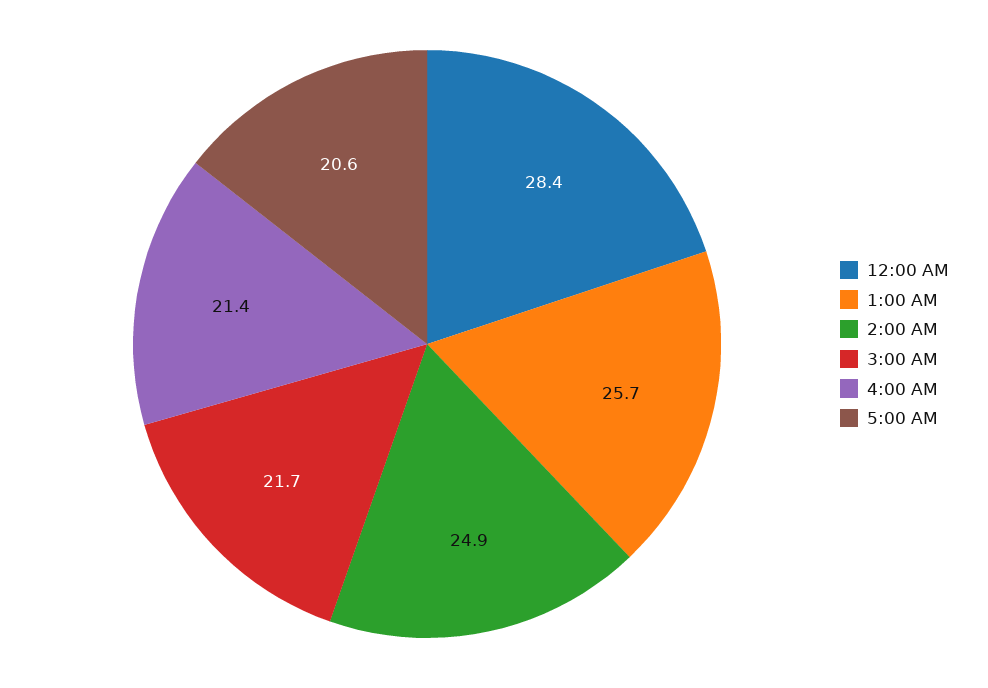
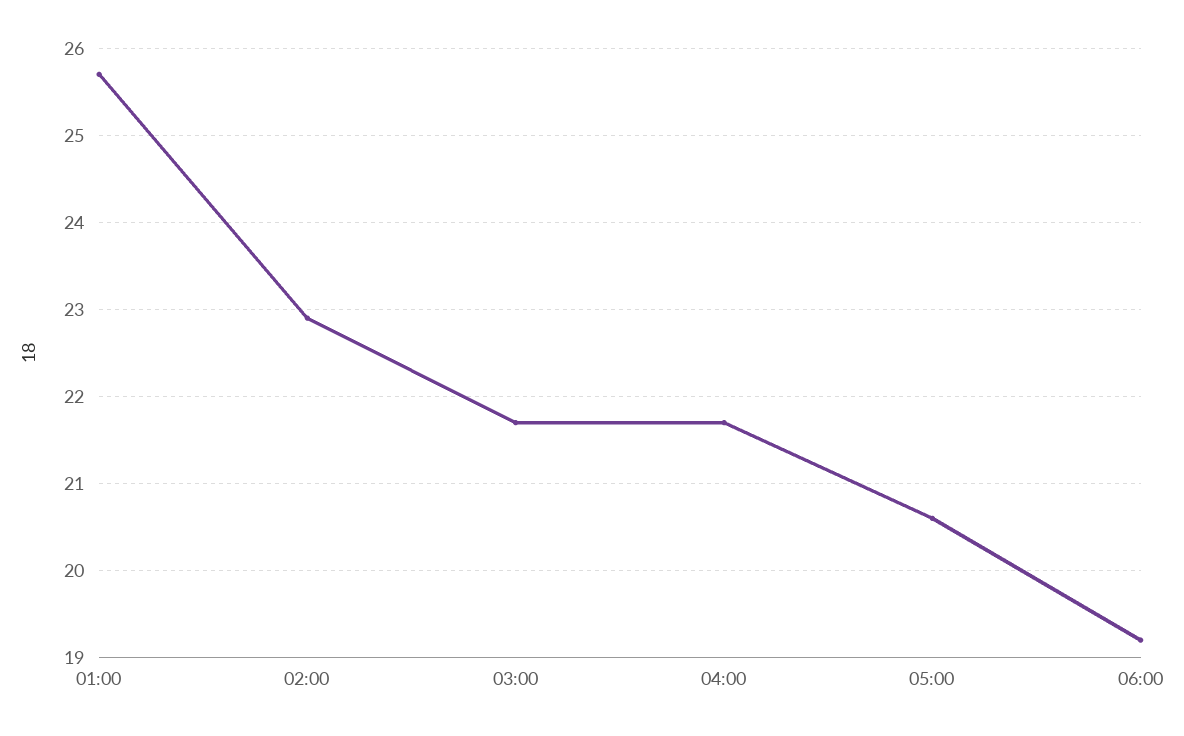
12:00 AM: 28.4 -> none
2:00 AM: 24.9 -> 22.9
4:00 AM: 21.4 -> 21.7
06:00: none -> 19.2

